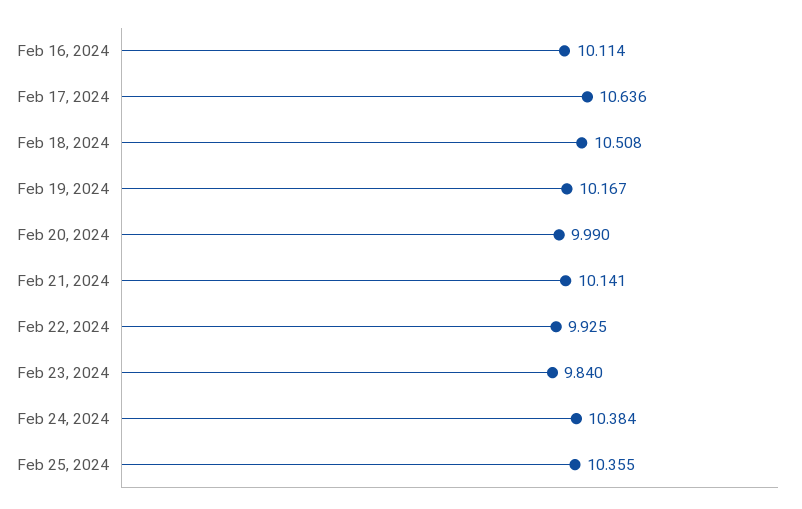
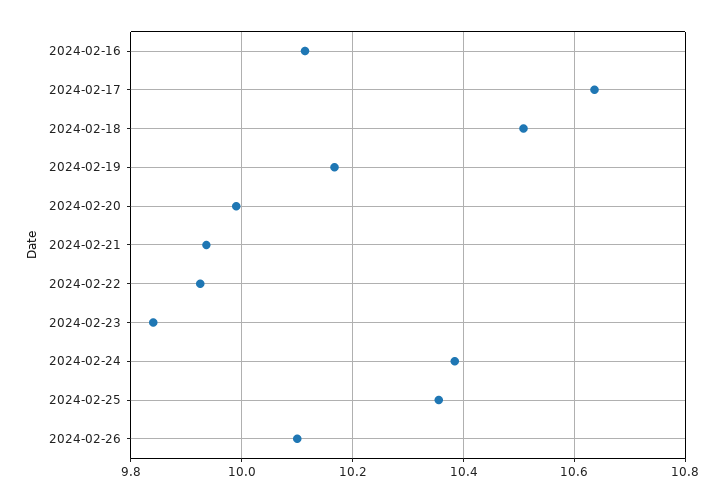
Feb 21, 2024: 10.141 -> 9.94
2024-02-26: none -> 10.1

